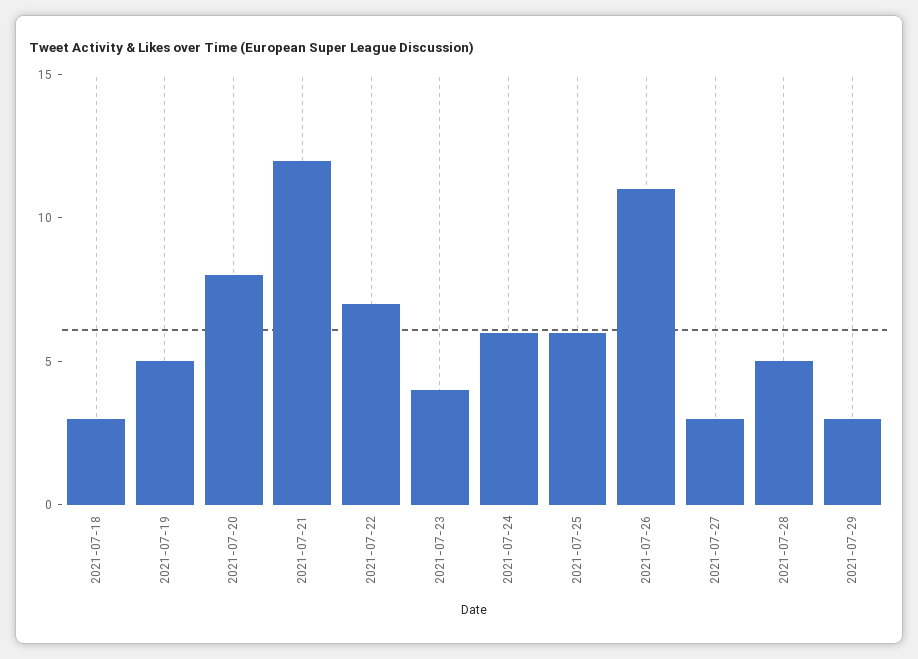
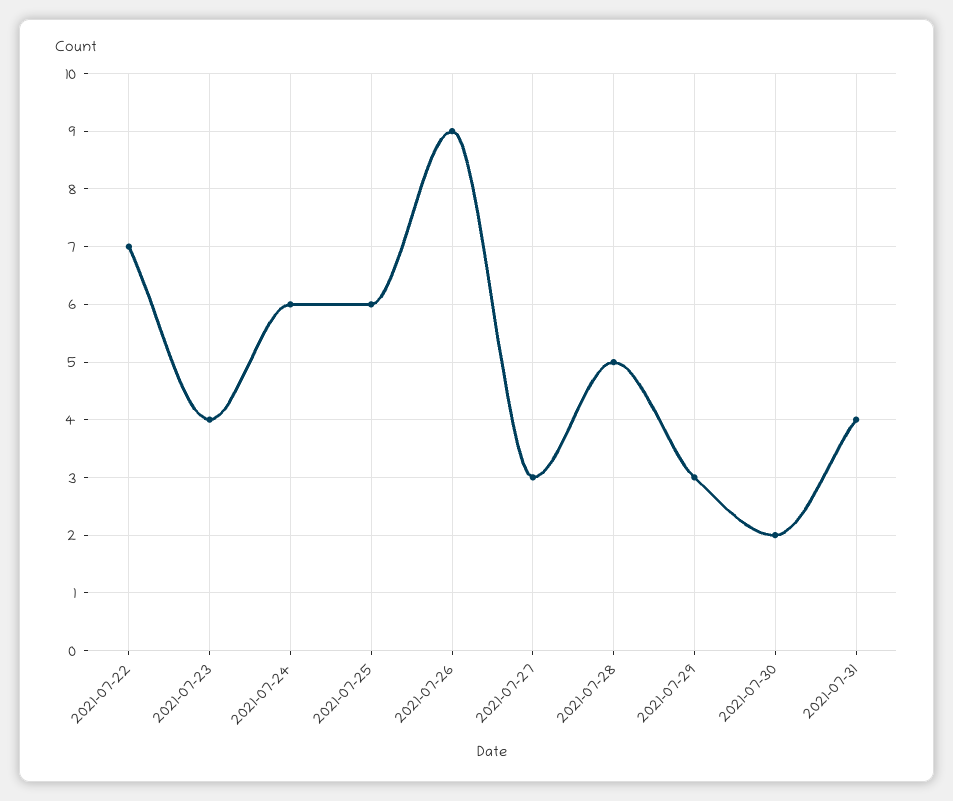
2021-07-18: 3 -> none
2021-07-19: 5 -> none
2021-07-20: 8 -> none
2021-07-21: 12 -> none
2021-07-26: 11 -> 9
2021-07-30: none -> 2
2021-07-31: none -> 4

